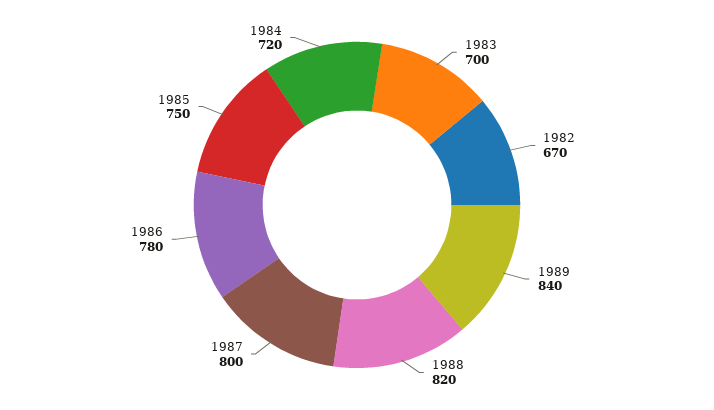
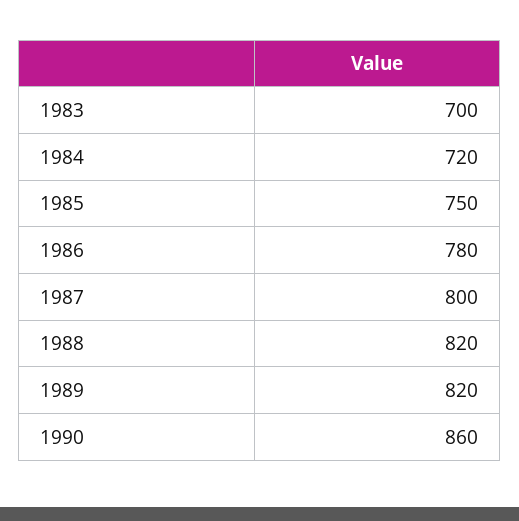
1982: 670 -> none
1989: 840 -> 820
1990: none -> 860

